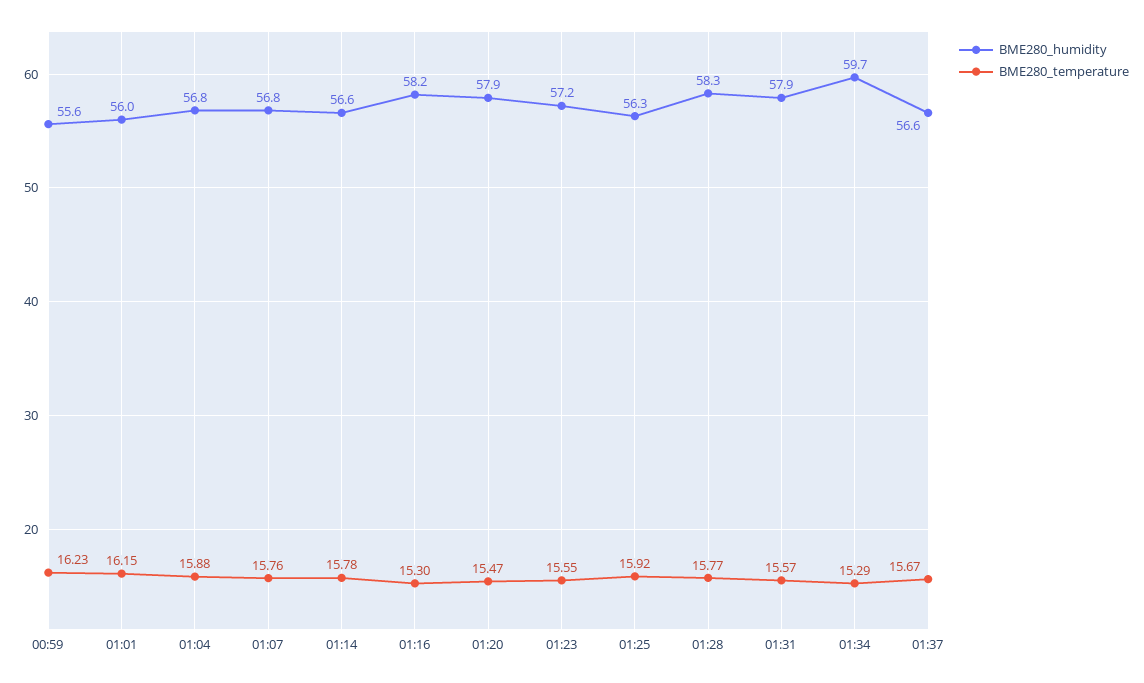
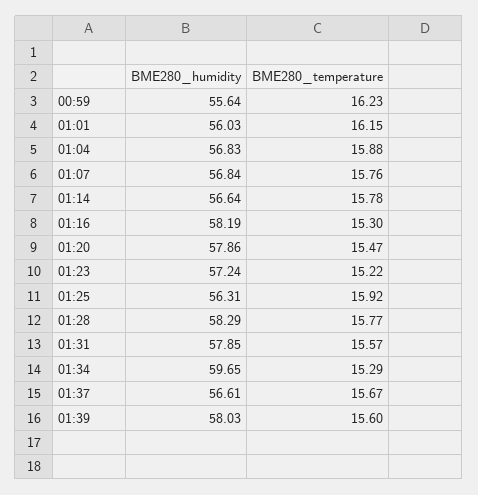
BME280_temperature, 01:23: 15.55 -> 15.22
BME280_humidity, 01:39: none -> 58.03
BME280_temperature, 01:39: none -> 15.6

